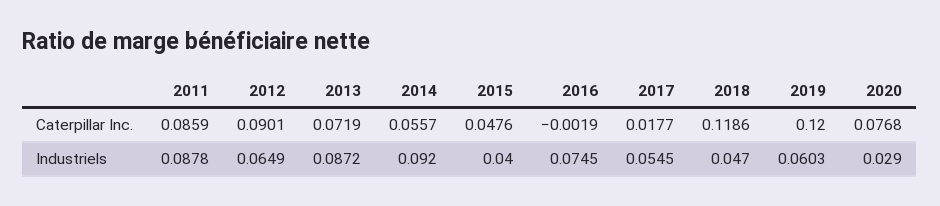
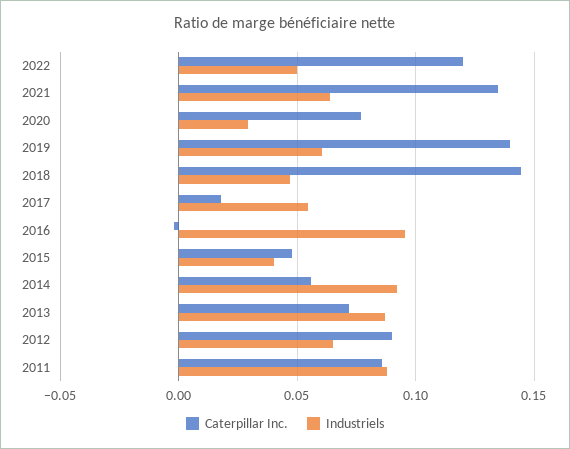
Caterpillar Inc., 2018: 0.1186 -> 0.145
Caterpillar Inc., 2019: 0.12 -> 0.14
Industriels, 2016: 0.0745 -> 0.095
Caterpillar Inc., 2022: none -> 0.12
Industriels, 2022: none -> 0.05
Caterpillar Inc., 2021: none -> 0.135
Industriels, 2021: none -> 0.065

